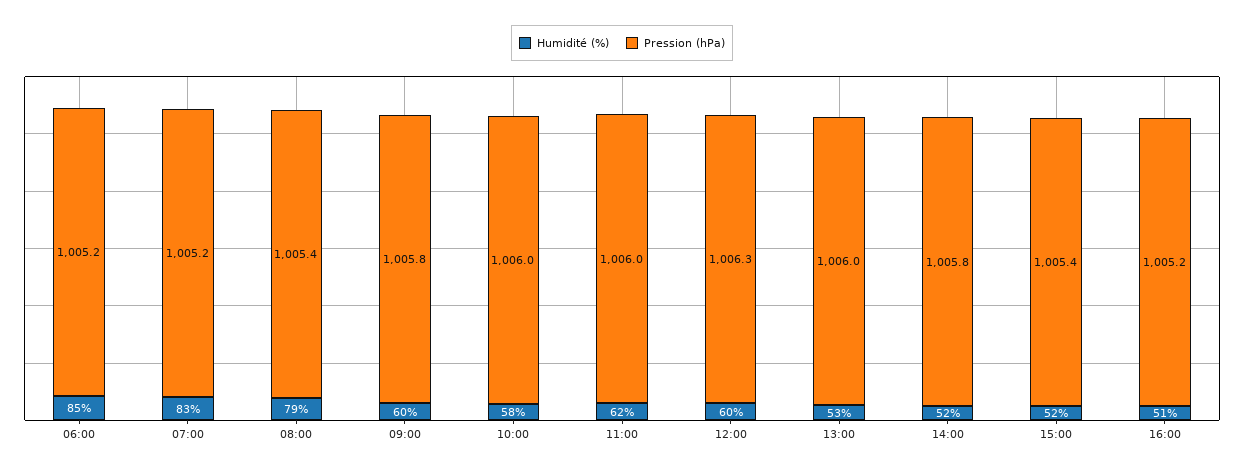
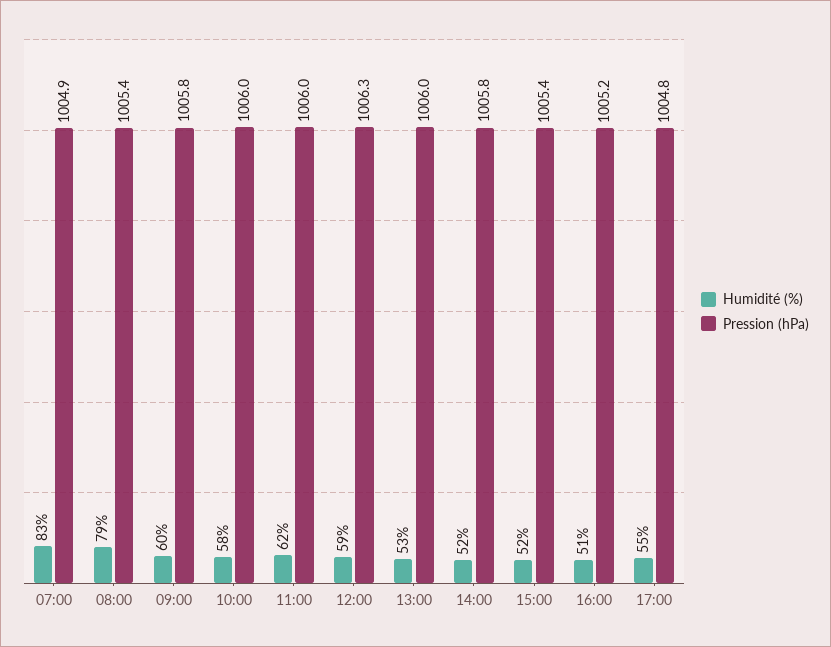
Humidité (%), 06:00: 85 -> none
Pression (hPa), 06:00: 1005.2 -> none
Pression (hPa), 07:00: 1005.2 -> 1004.9
Humidité (%), 12:00: 60 -> 59
Humidité (%), 17:00: none -> 55
Pression (hPa), 17:00: none -> 1004.8

